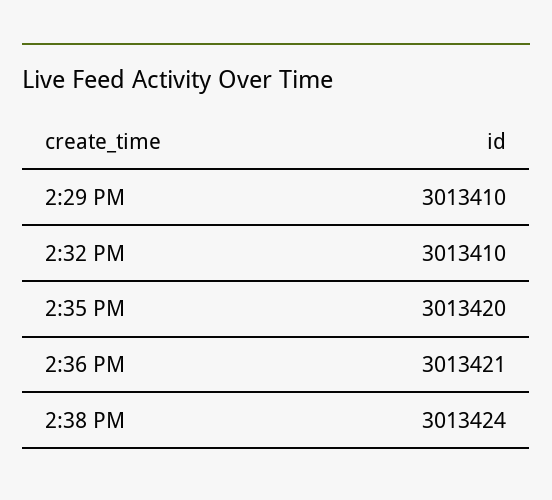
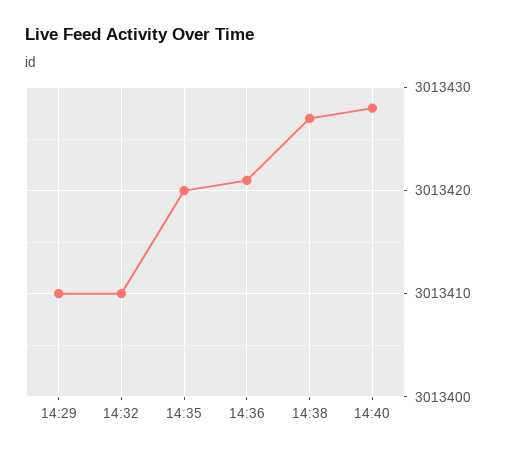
2:38 PM: 3013424 -> 3013427
14:40: none -> 3013428

